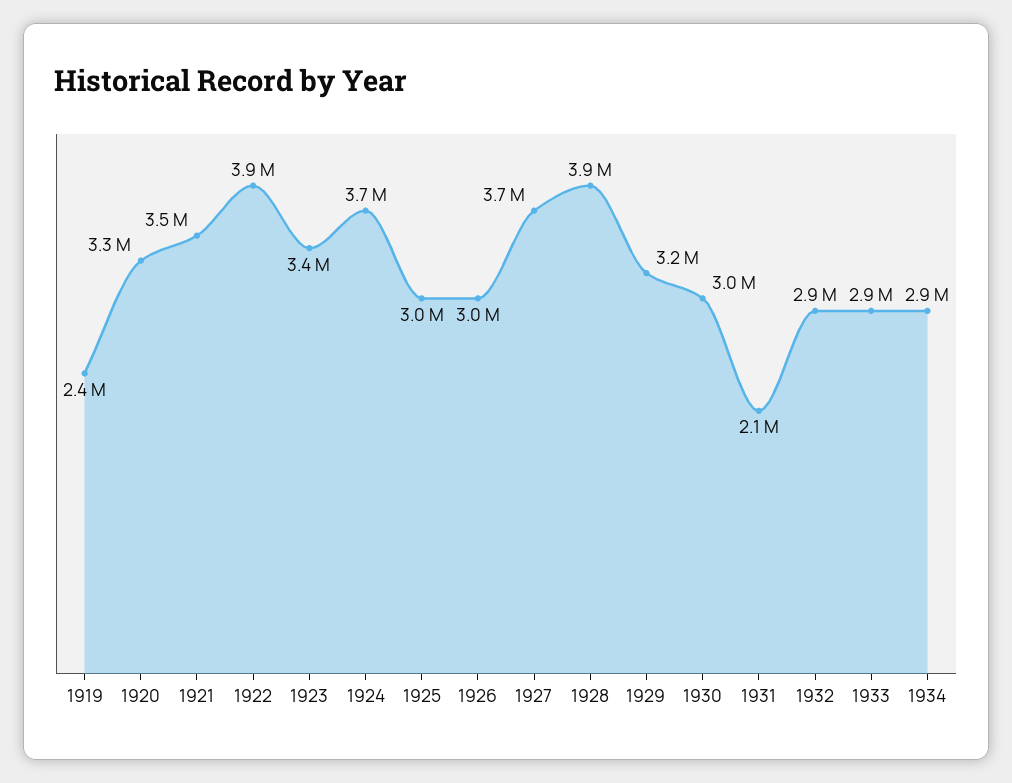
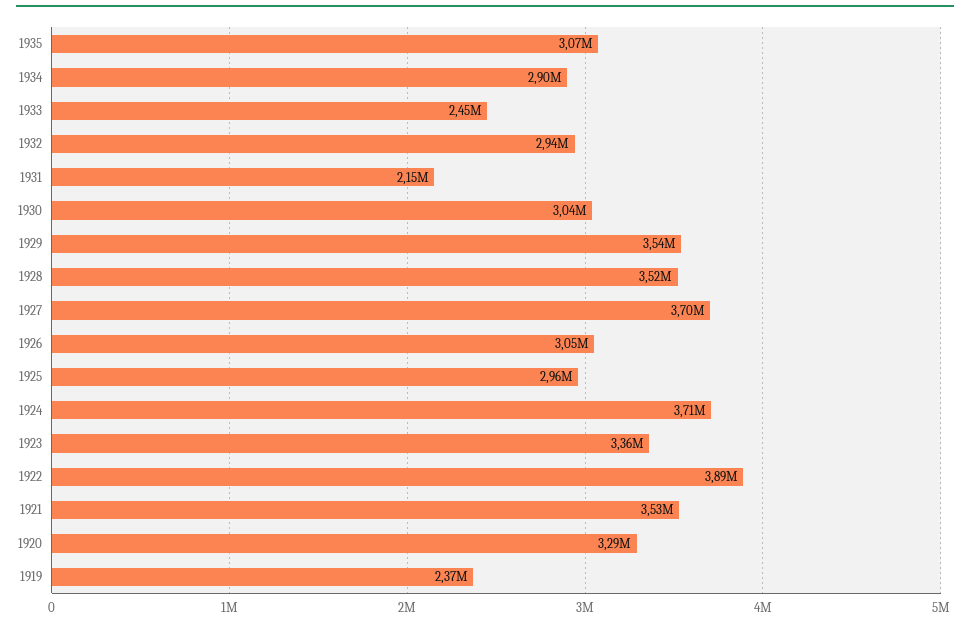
1928: 3900000 -> 3520000
1929: 3200000 -> 3540000
1933: 2900000 -> 2450000
1935: none -> 3070000

